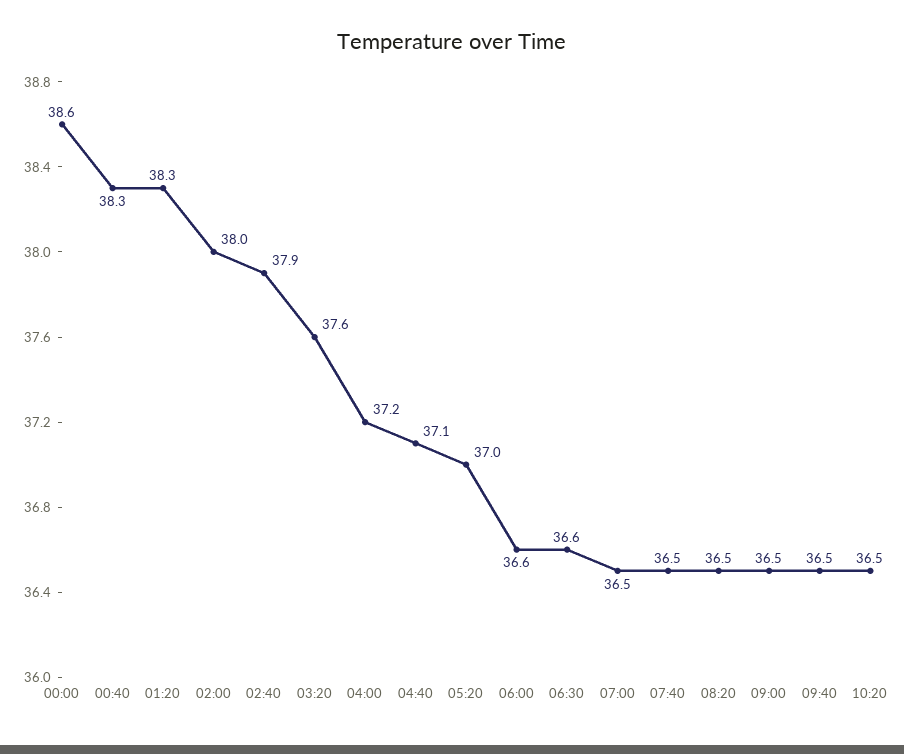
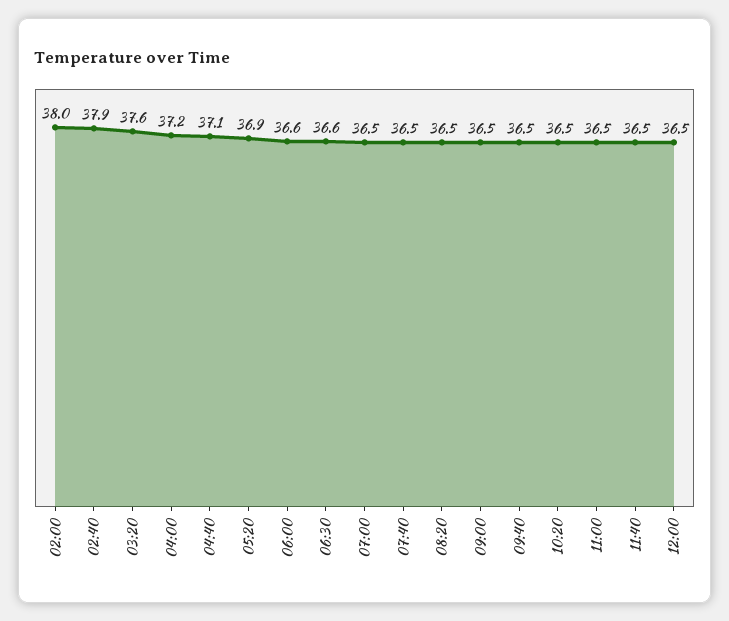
00:00: 38.6 -> none
00:40: 38.3 -> none
01:20: 38.3 -> none
05:20: 37 -> 36.9
11:00: none -> 36.5
11:40: none -> 36.5
12:00: none -> 36.5

